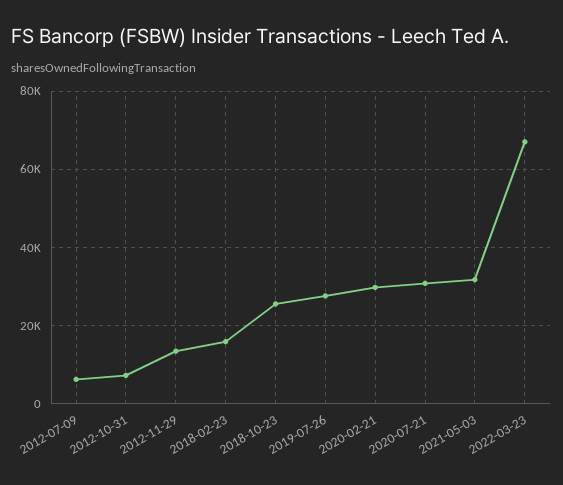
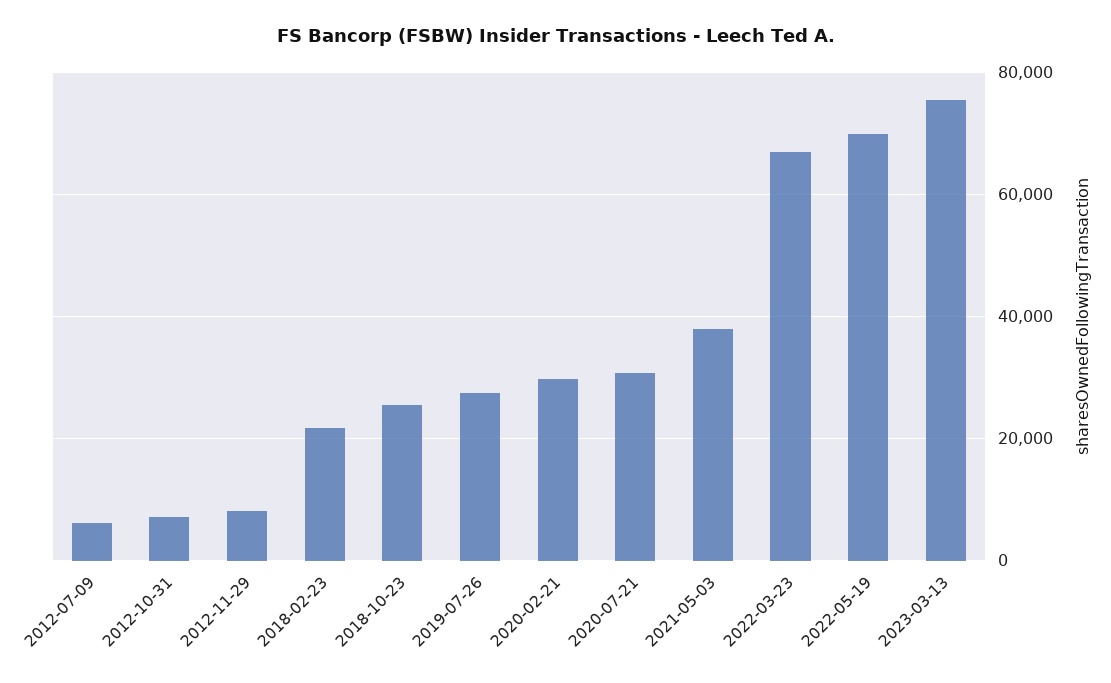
2012-11-29: 14000 -> 8000
2018-02-23: 16000 -> 22000
2021-05-03: 32000 -> 38000
2022-05-19: none -> 70000
2023-03-13: none -> 76000

